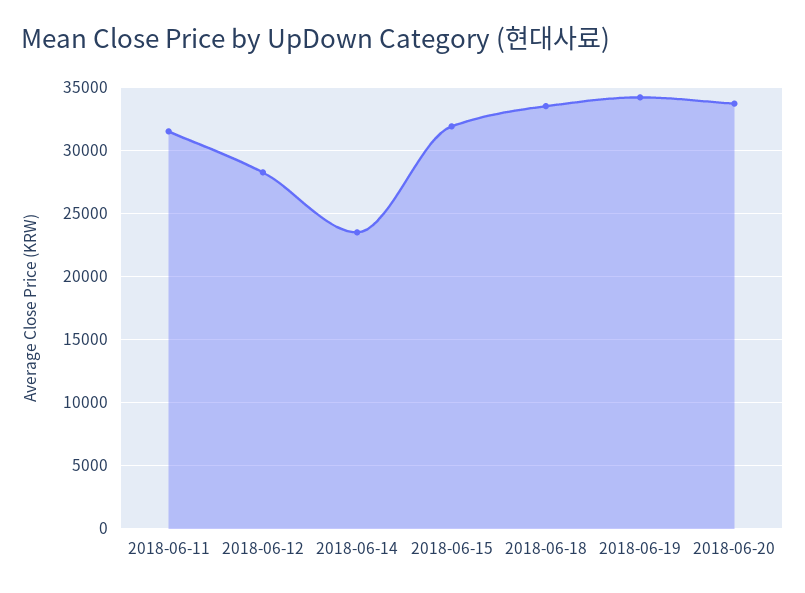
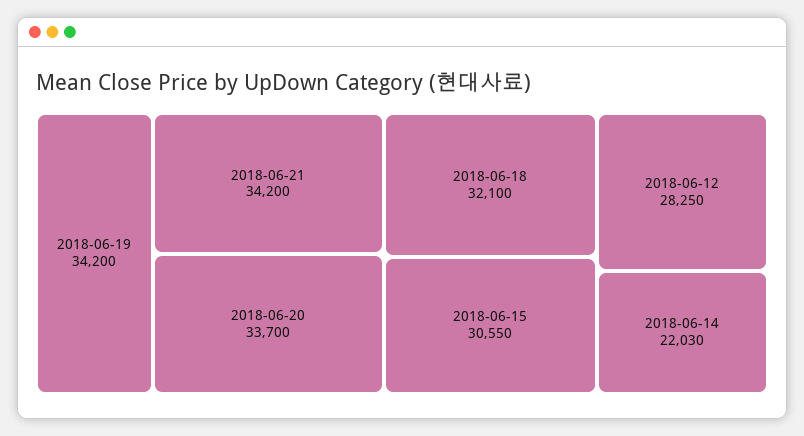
2018-06-11: 31500 -> none
2018-06-14: 23500 -> 22030
2018-06-15: 32000 -> 30550
2018-06-18: 33500 -> 32100
2018-06-21: none -> 34200

